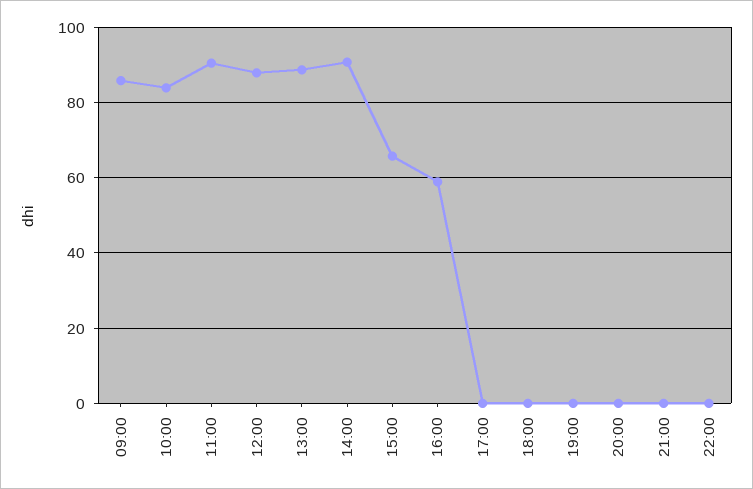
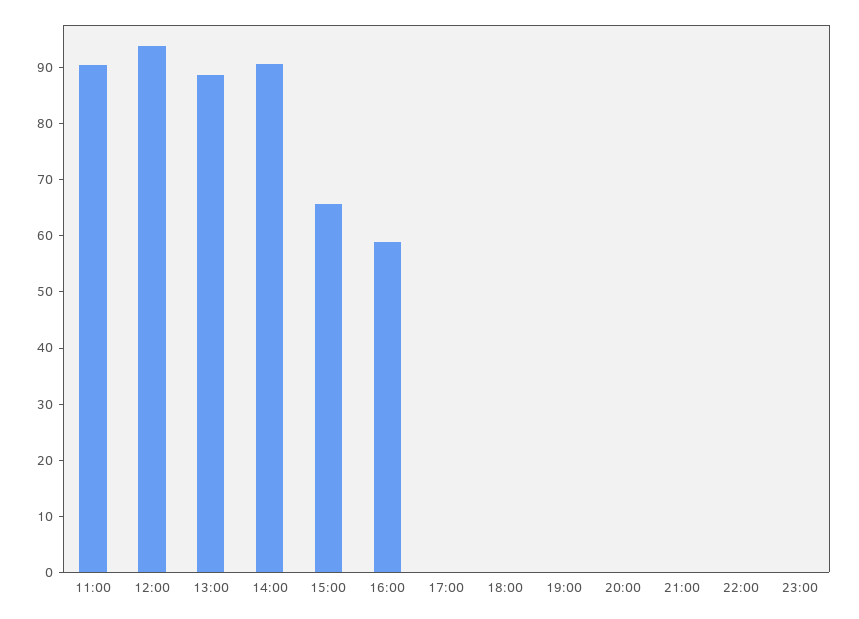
09:00: 86 -> none
10:00: 84 -> none
12:00: 88 -> 94
23:00: none -> 0

